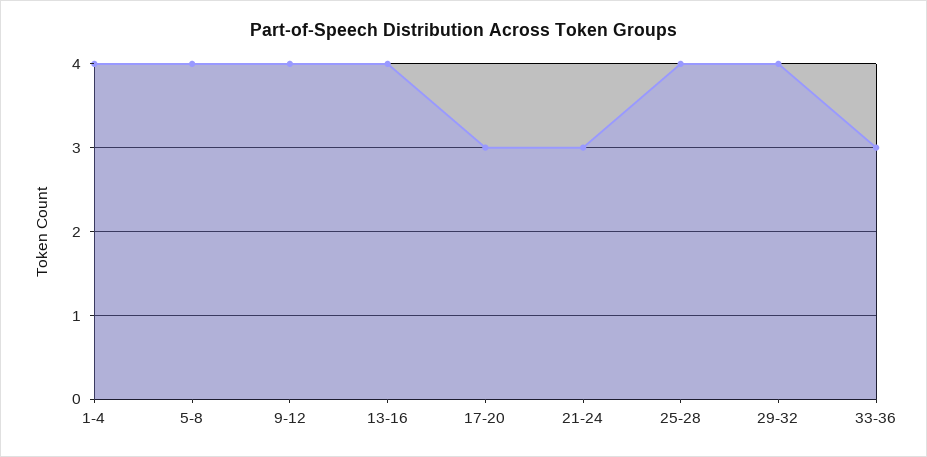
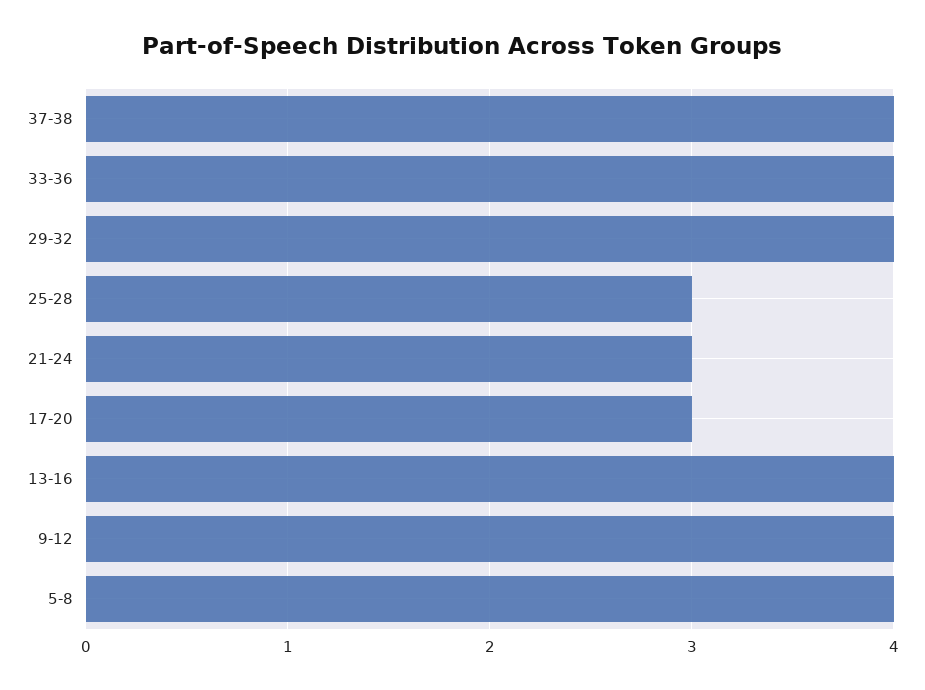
1-4: 4 -> none
25-28: 4 -> 3
33-36: 3 -> 4
37-38: none -> 4

